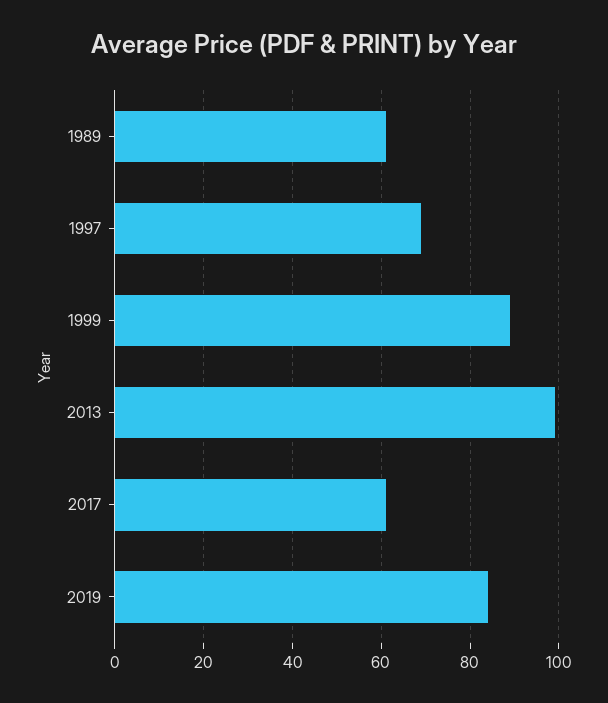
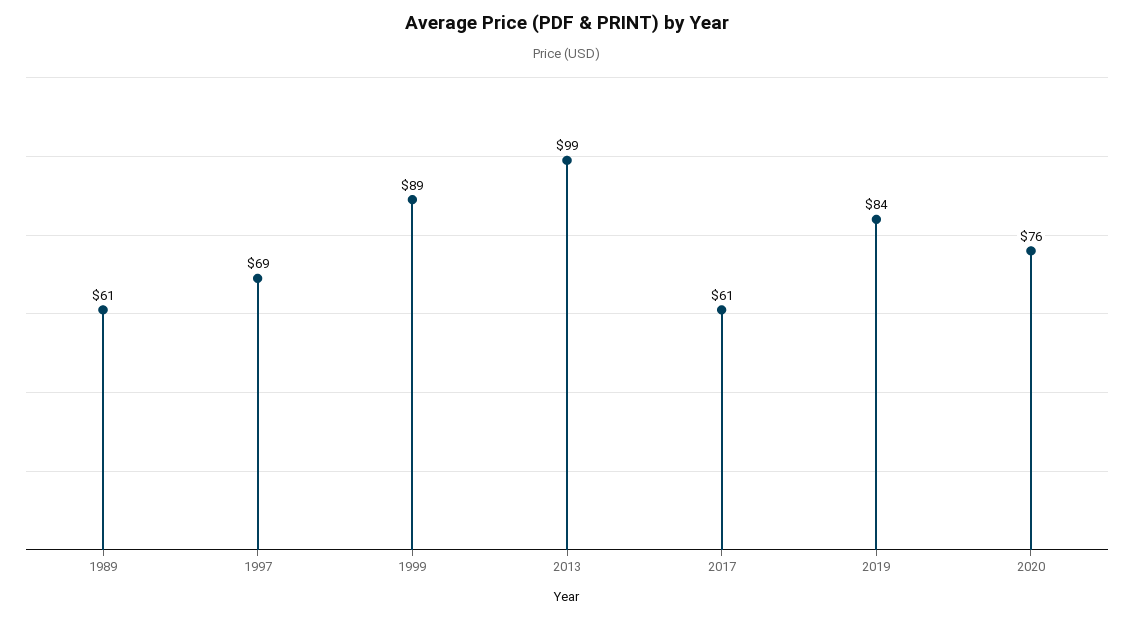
2020: none -> 76

